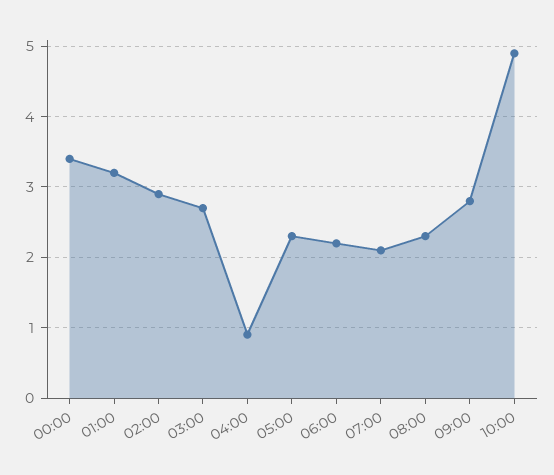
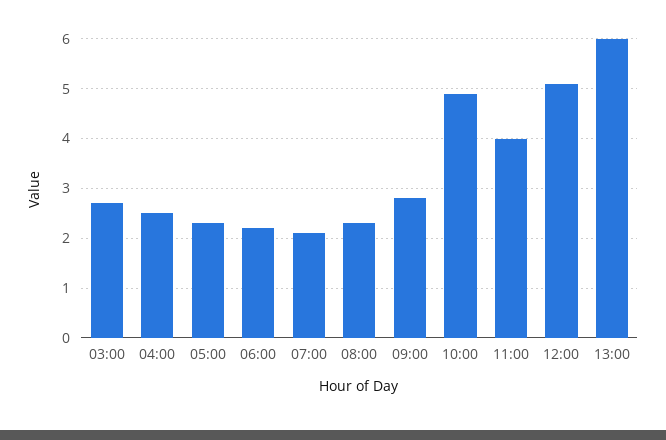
00:00: 3.4 -> none
01:00: 3.2 -> none
02:00: 2.9 -> none
04:00: 0.9 -> 2.5
11:00: none -> 4
12:00: none -> 5
13:00: none -> 6

